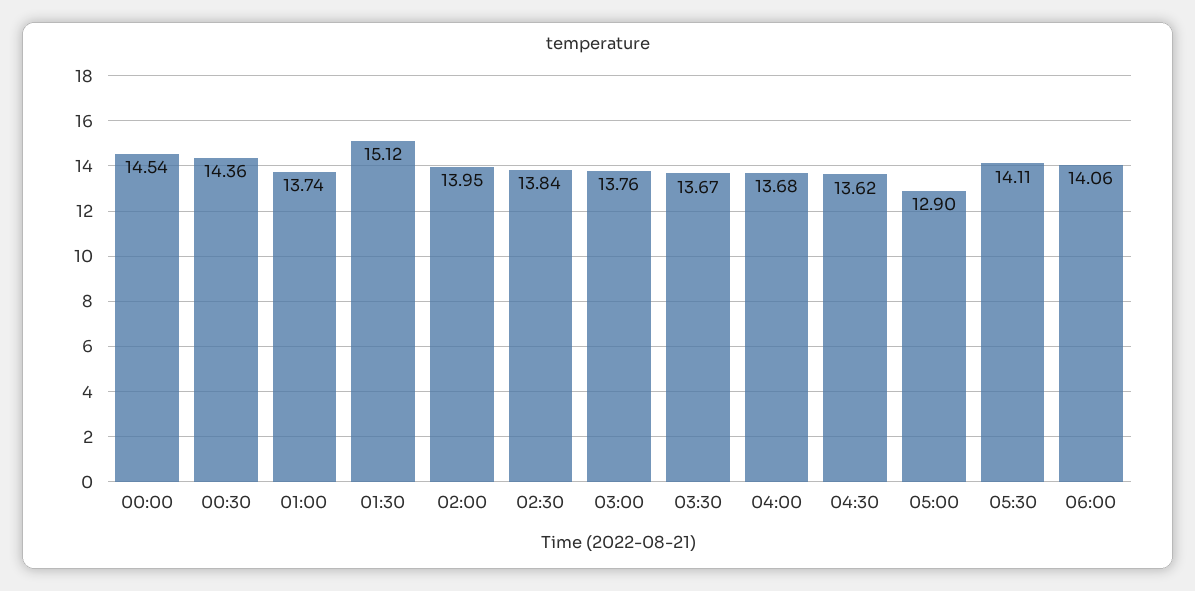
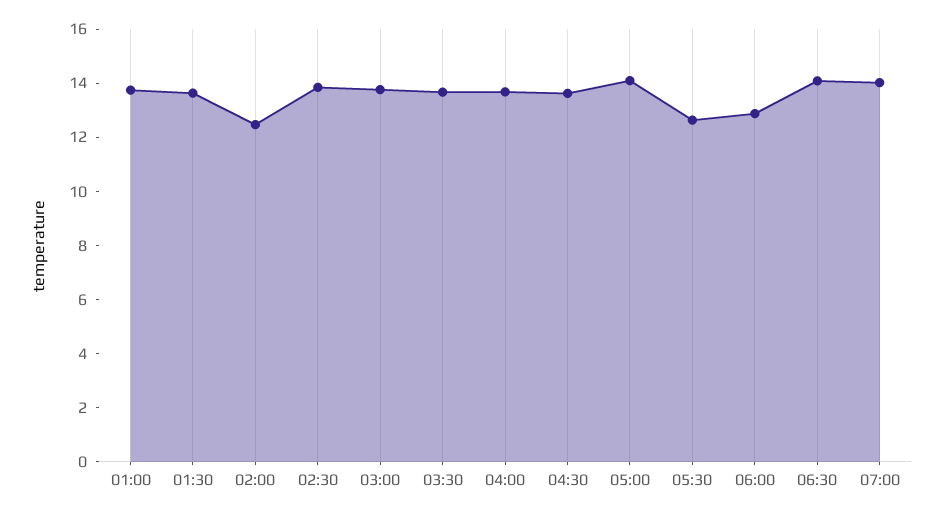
00:00: 14.54 -> none
00:30: 14.36 -> none
01:30: 15.12 -> 13.5
02:00: 13.95 -> 12.5
05:00: 12.9 -> 14
05:30: 14.11 -> 12.5
06:00: 14.06 -> 13
06:30: none -> 14
07:00: none -> 14

